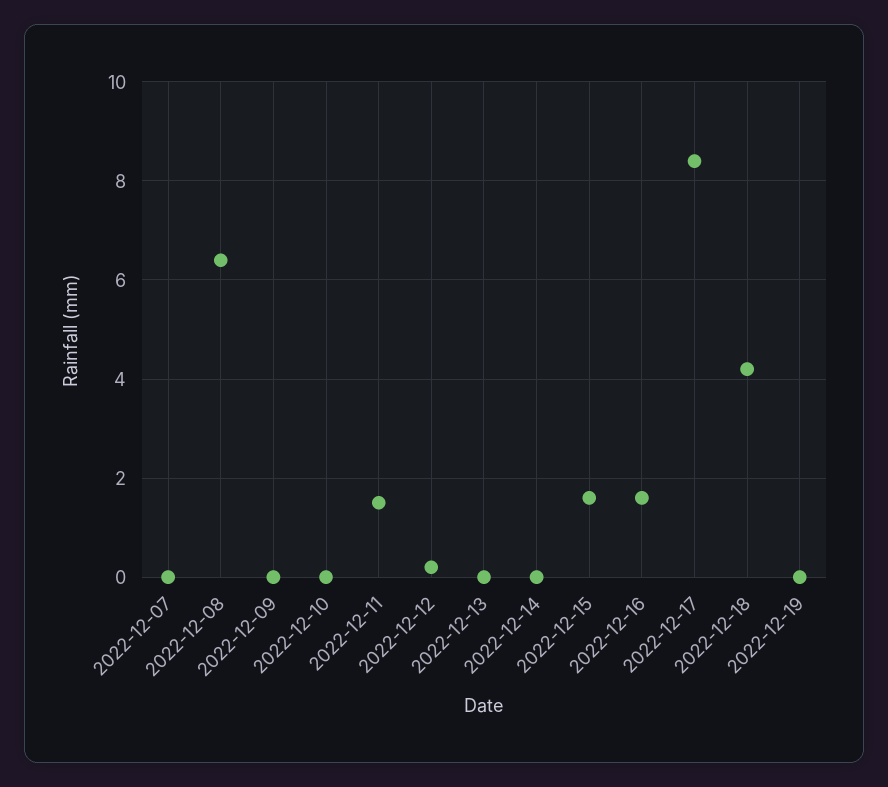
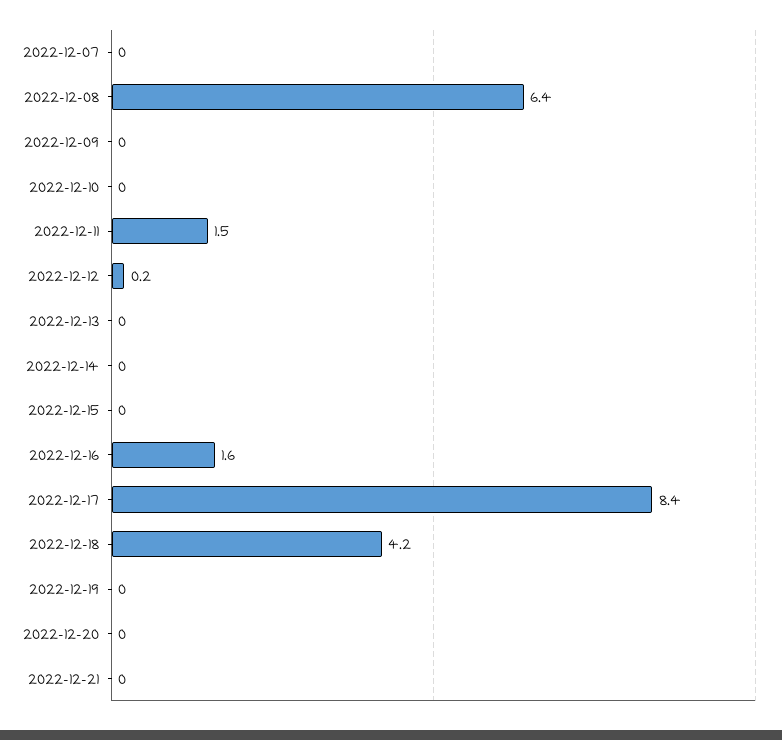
2022-12-15: 1.5 -> 0
2022-12-20: none -> 0
2022-12-21: none -> 0

